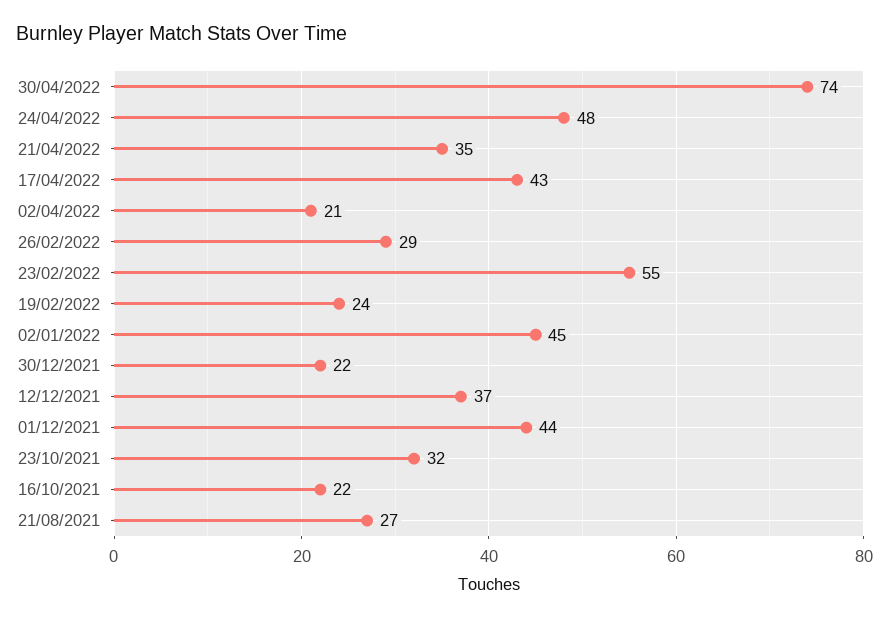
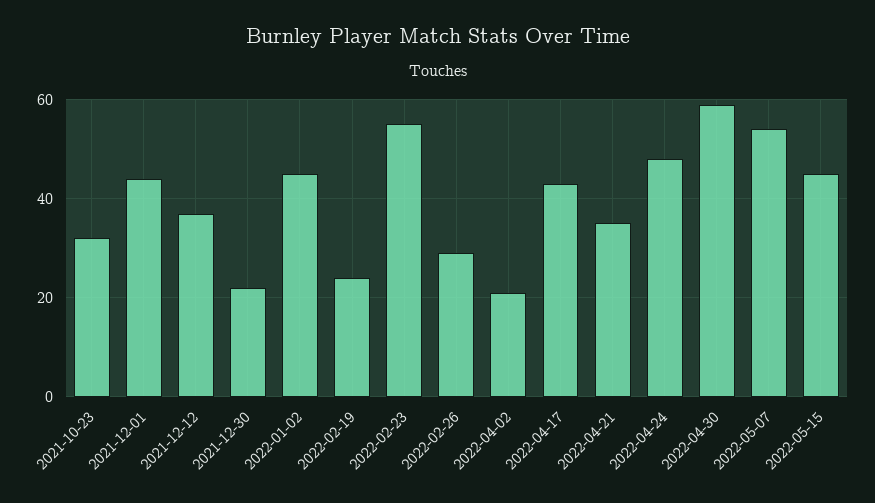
30/04/2022: 74 -> 60
16/10/2021: 22 -> none
21/08/2021: 27 -> none
2022-05-07: none -> 55
2022-05-15: none -> 45

